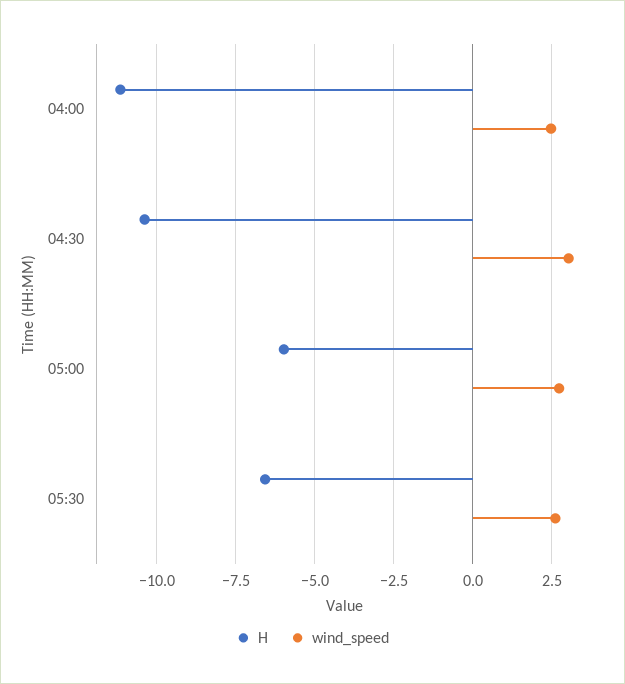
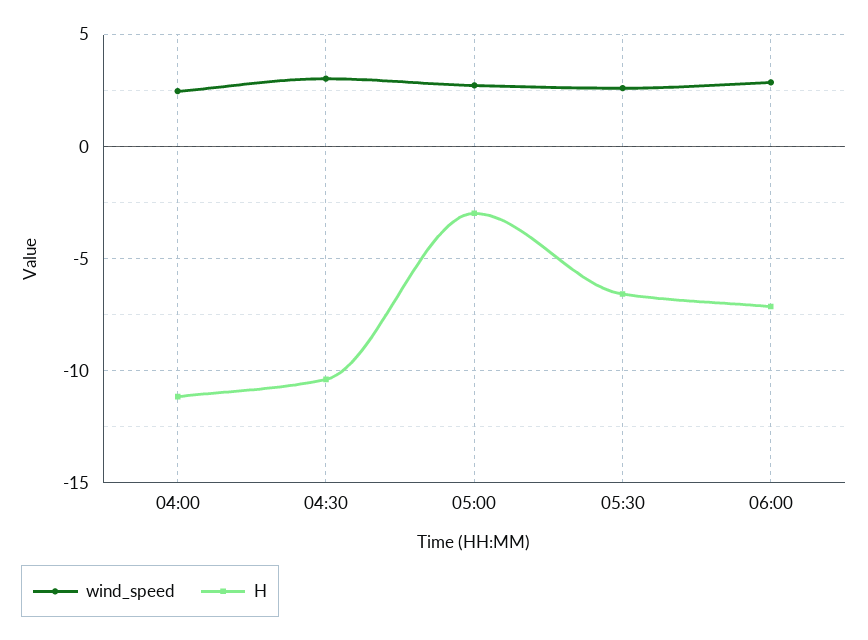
H, 05:00: -6 -> -3
wind_speed, 06:00: none -> 3
H, 06:00: none -> -7

